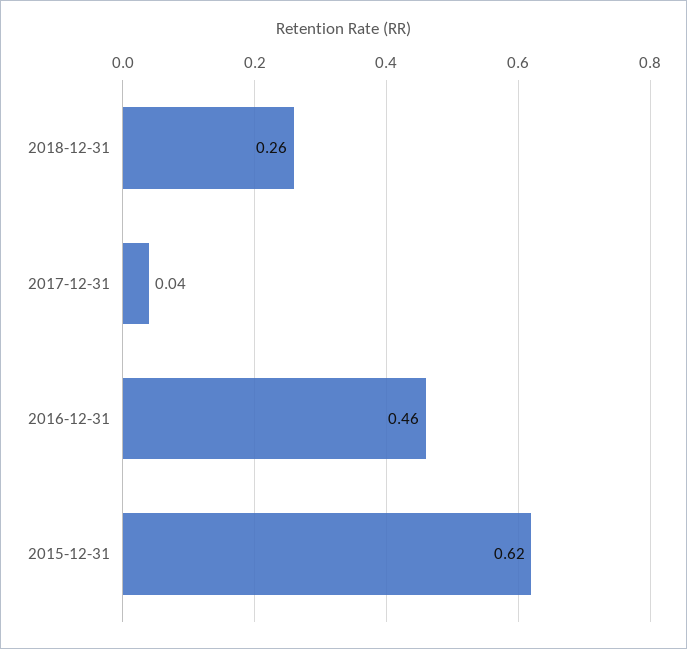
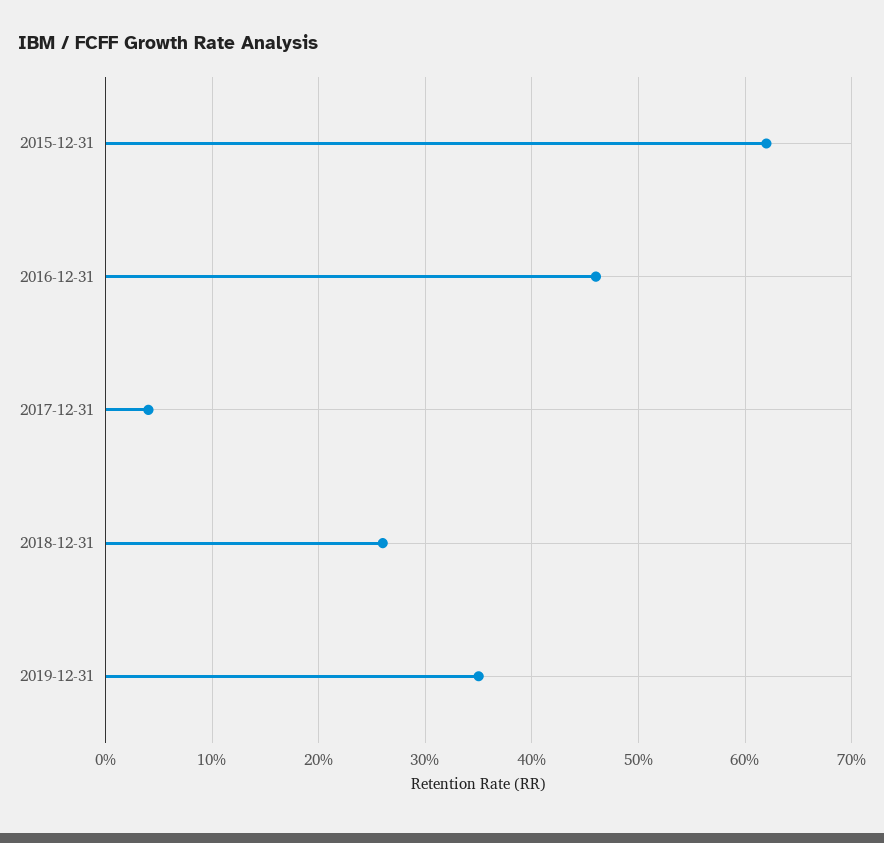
2019-12-31: none -> 0.35

